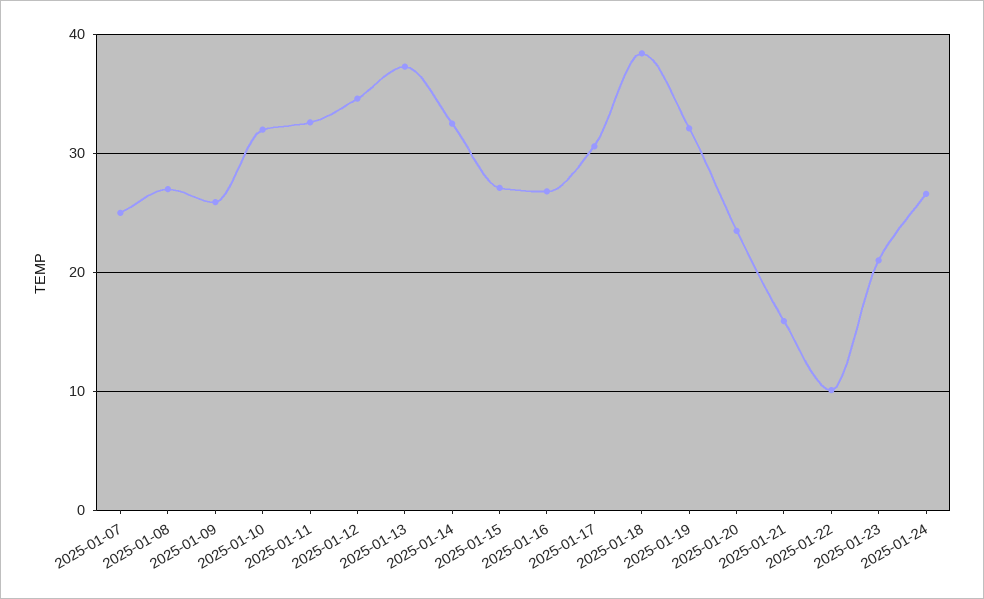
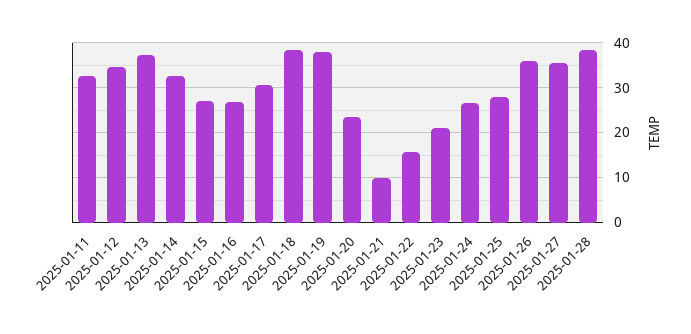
2025-01-07: 25 -> none
2025-01-08: 27 -> none
2025-01-09: 26 -> none
2025-01-10: 32 -> none
2025-01-19: 32 -> 38
2025-01-21: 16 -> 10
2025-01-22: 10 -> 16
2025-01-25: none -> 28
2025-01-26: none -> 36
2025-01-27: none -> 36
2025-01-28: none -> 38

